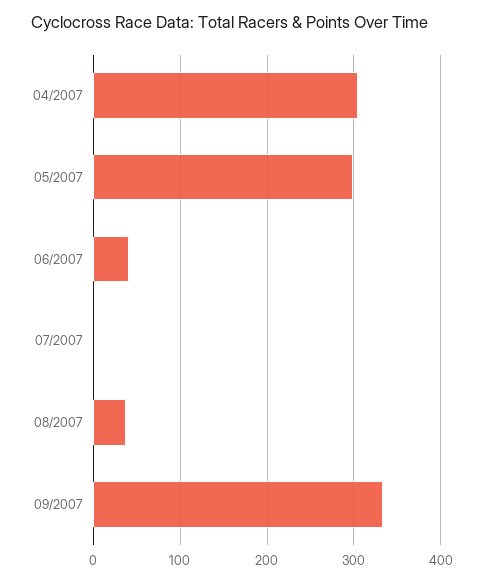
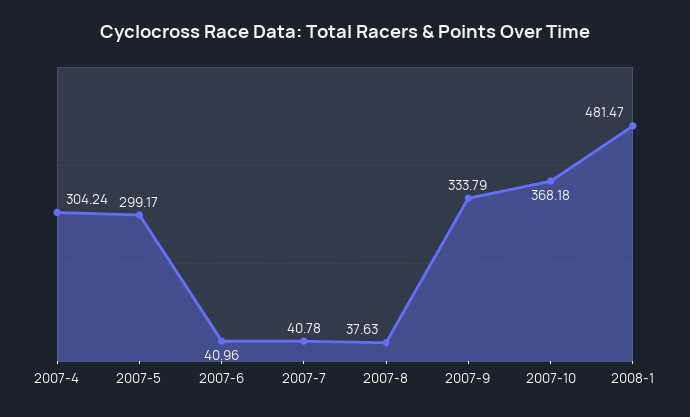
07/2007: 0 -> 40.78
2007-10: none -> 368.18
2008-1: none -> 481.47

